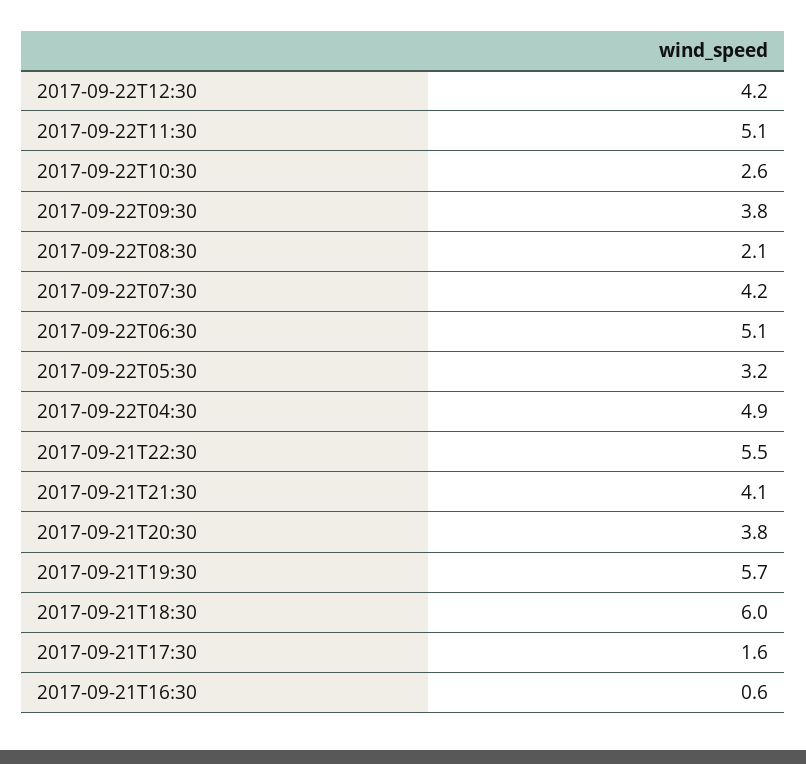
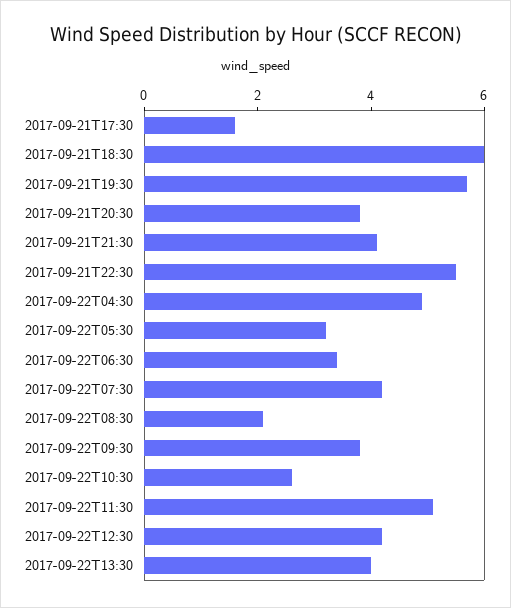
2017-09-22T06:30: 5.1 -> 3.5
2017-09-21T16:30: 0.6 -> none
2017-09-22T13:30: none -> 4

